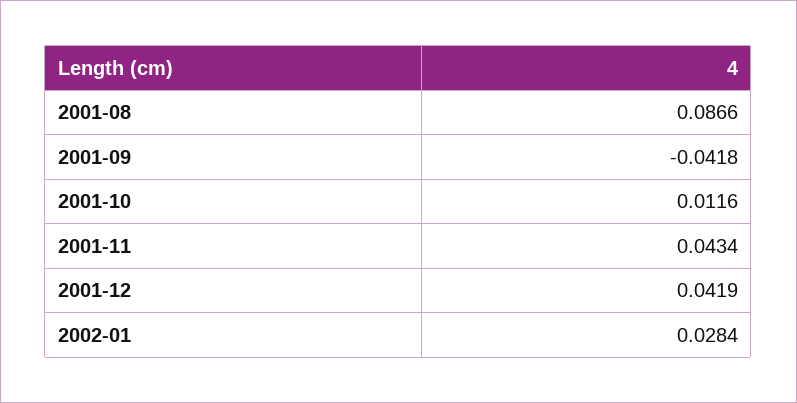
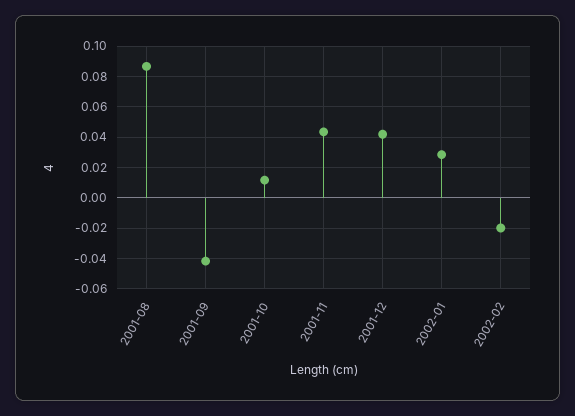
2002-02: none -> -0.02

